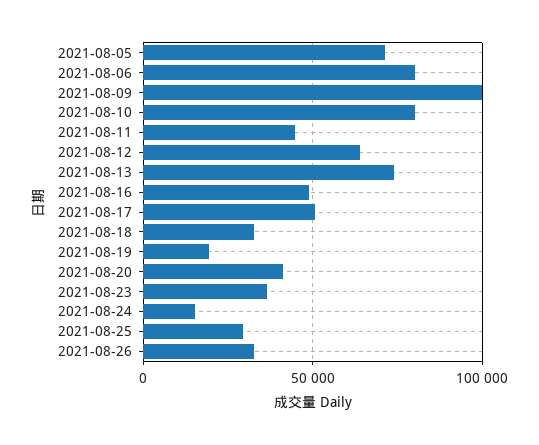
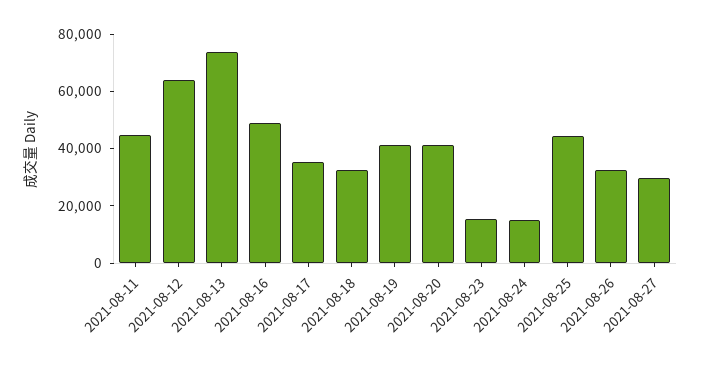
2021-08-05: 70000 -> none
2021-08-06: 80000 -> none
2021-08-09: 100000 -> none
2021-08-10: 80000 -> none
2021-08-17: 50000 -> 35000
2021-08-19: 20000 -> 40000
2021-08-23: 35000 -> 15000
2021-08-25: 30000 -> 45000
2021-08-27: none -> 30000

